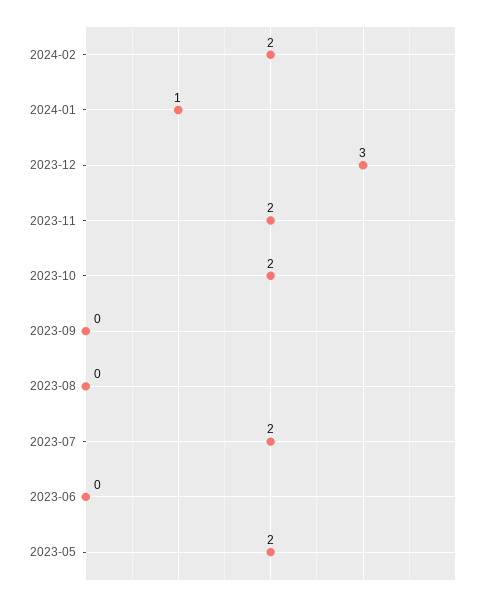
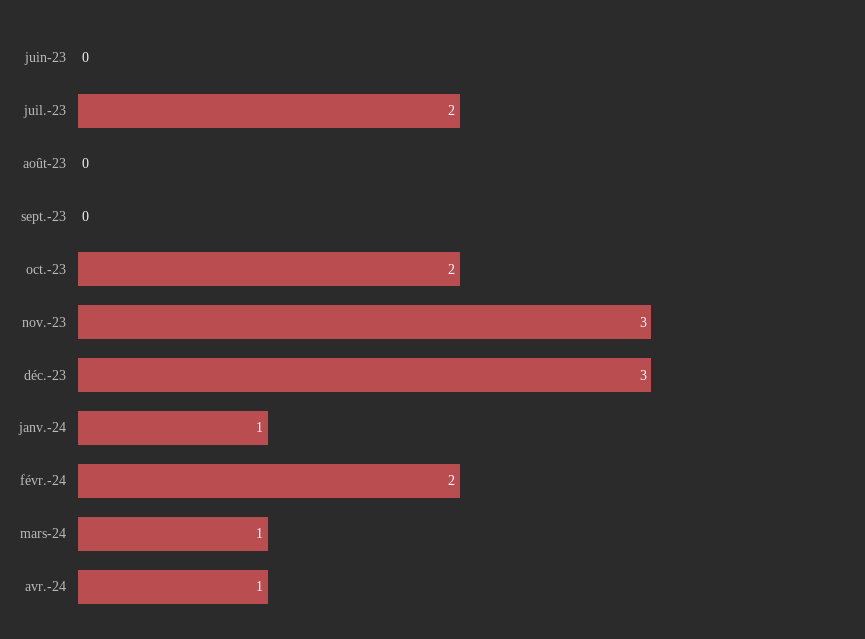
2023-11: 2 -> 3
2023-05: 2 -> none
mars-24: none -> 1
avr.-24: none -> 1

